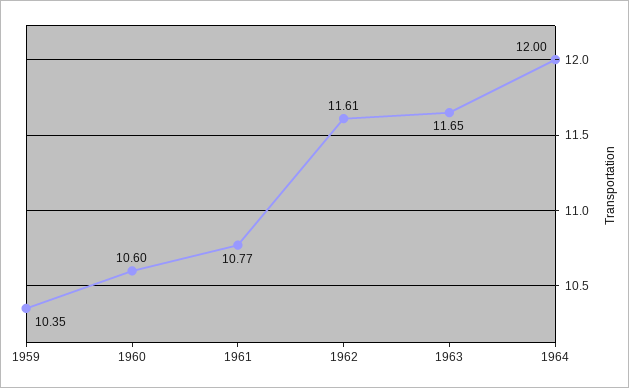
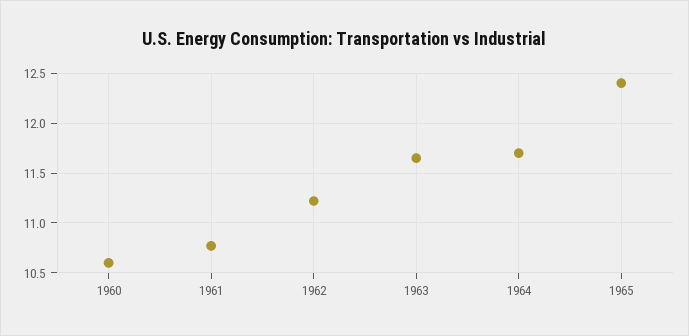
1959: 10.35 -> none
1962: 11.61 -> 11.2
1964: 12 -> 11.7
1965: none -> 12.4

